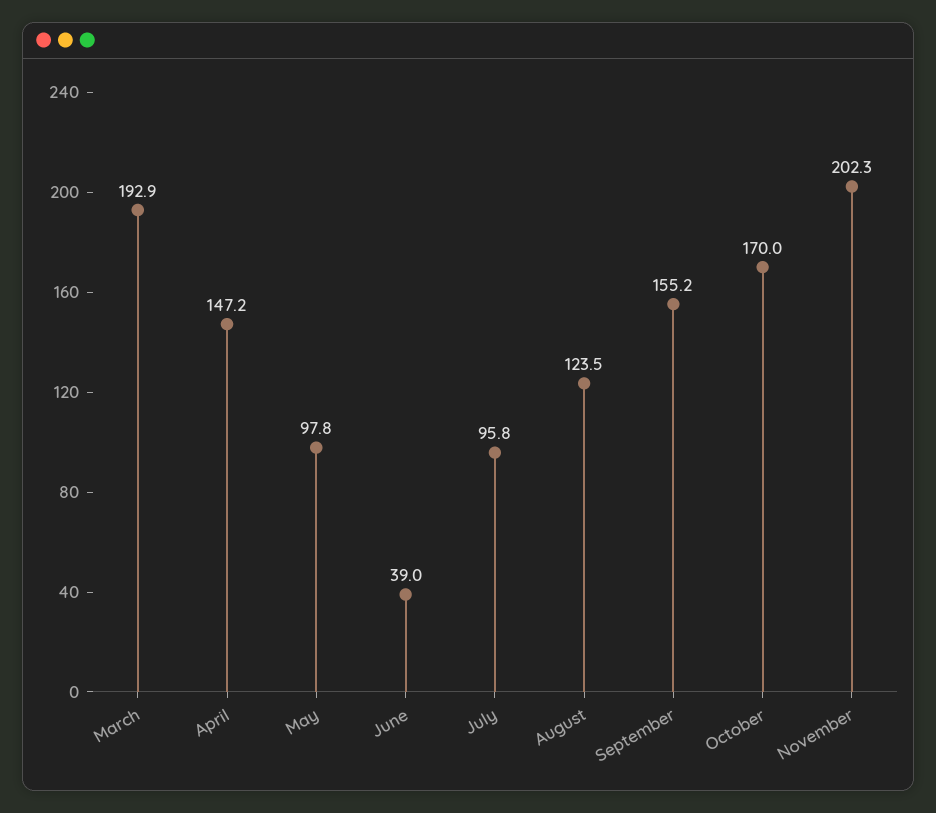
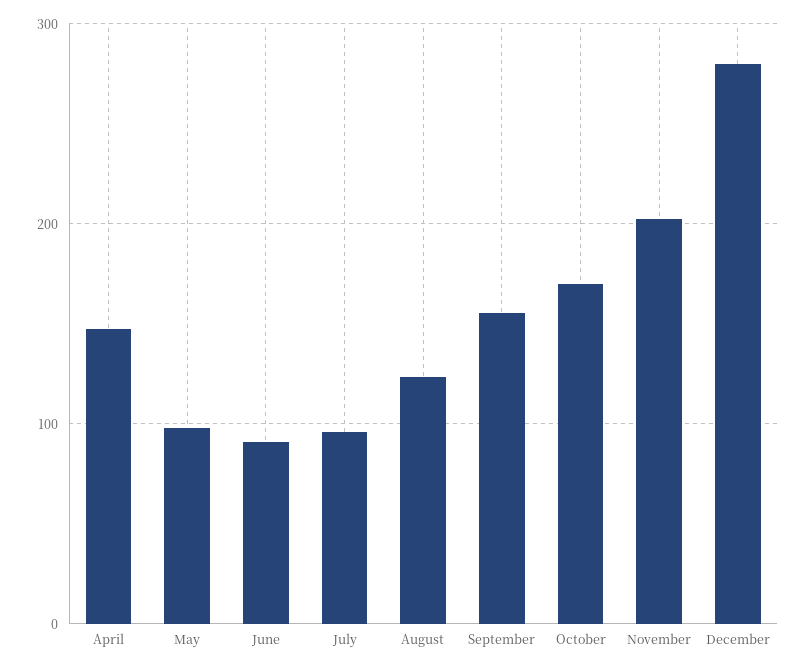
March: 192.9 -> none
June: 39 -> 90
December: none -> 280

